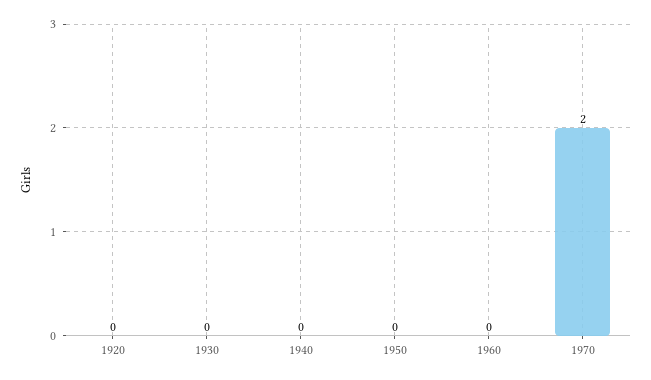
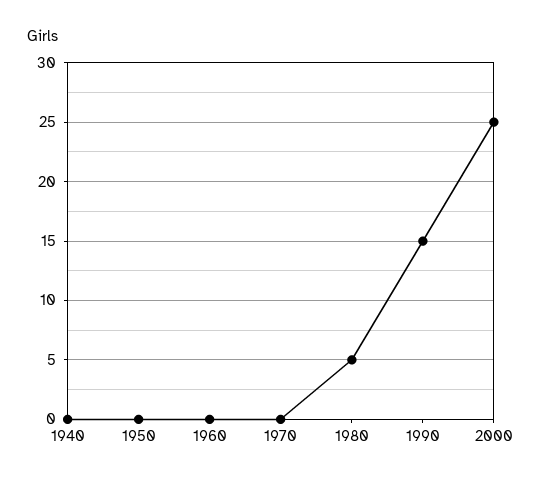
1920: 0 -> none
1930: 0 -> none
1970: 2 -> 0
1980: none -> 5
1990: none -> 15
2000: none -> 25

